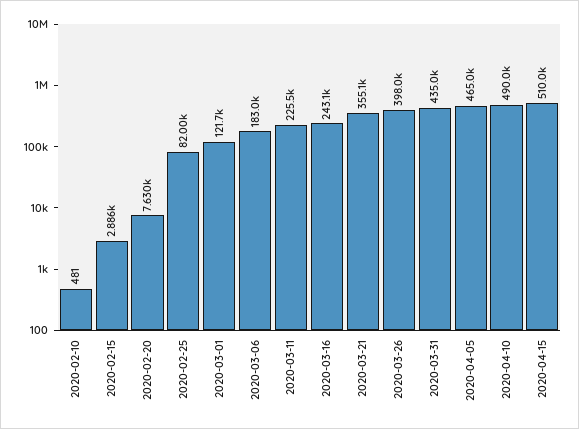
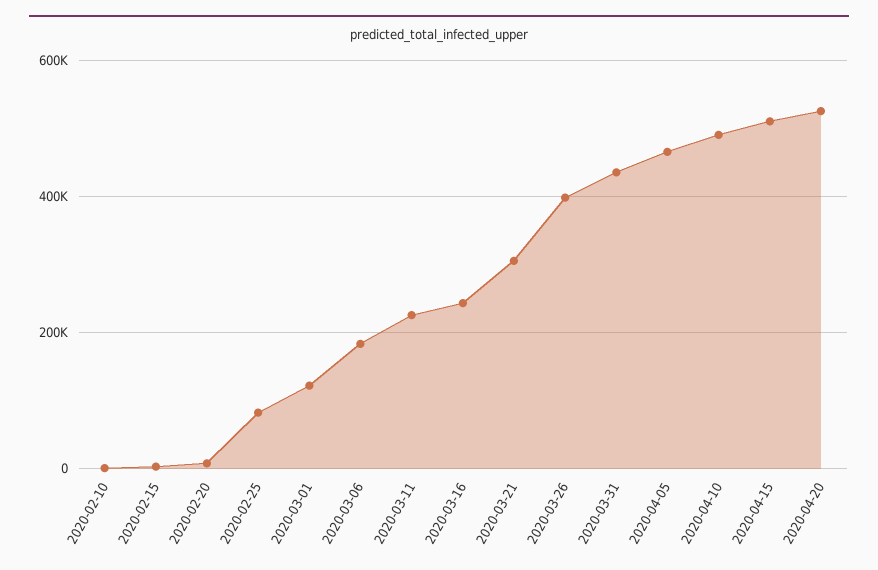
2020-03-21: 355100 -> 300000
2020-04-20: none -> 520000

